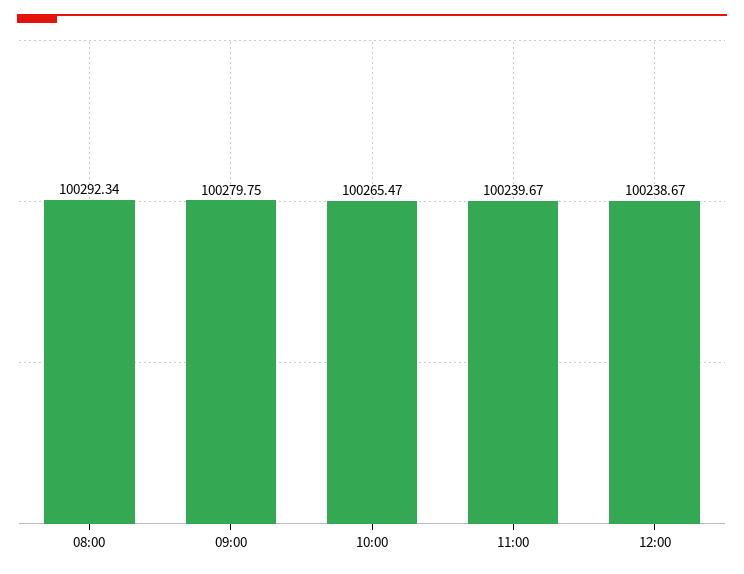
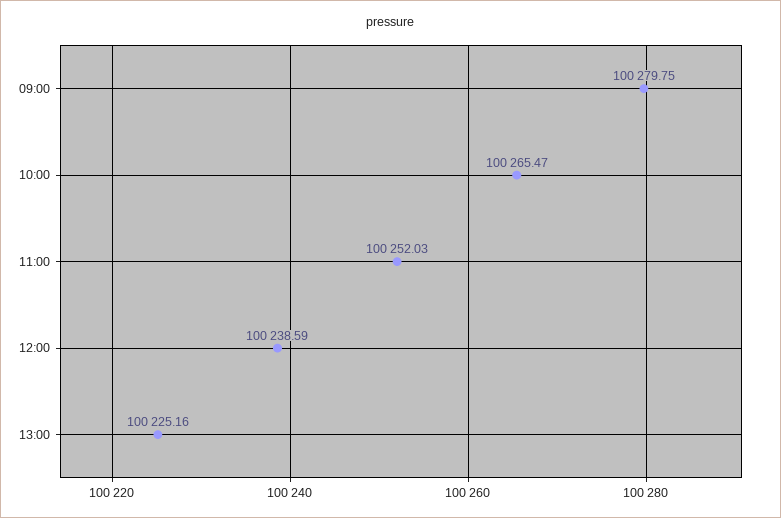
08:00: 100292.34 -> none
11:00: 100239.67 -> 100252.03
12:00: 100238.67 -> 100238.59
13:00: none -> 100225.16

